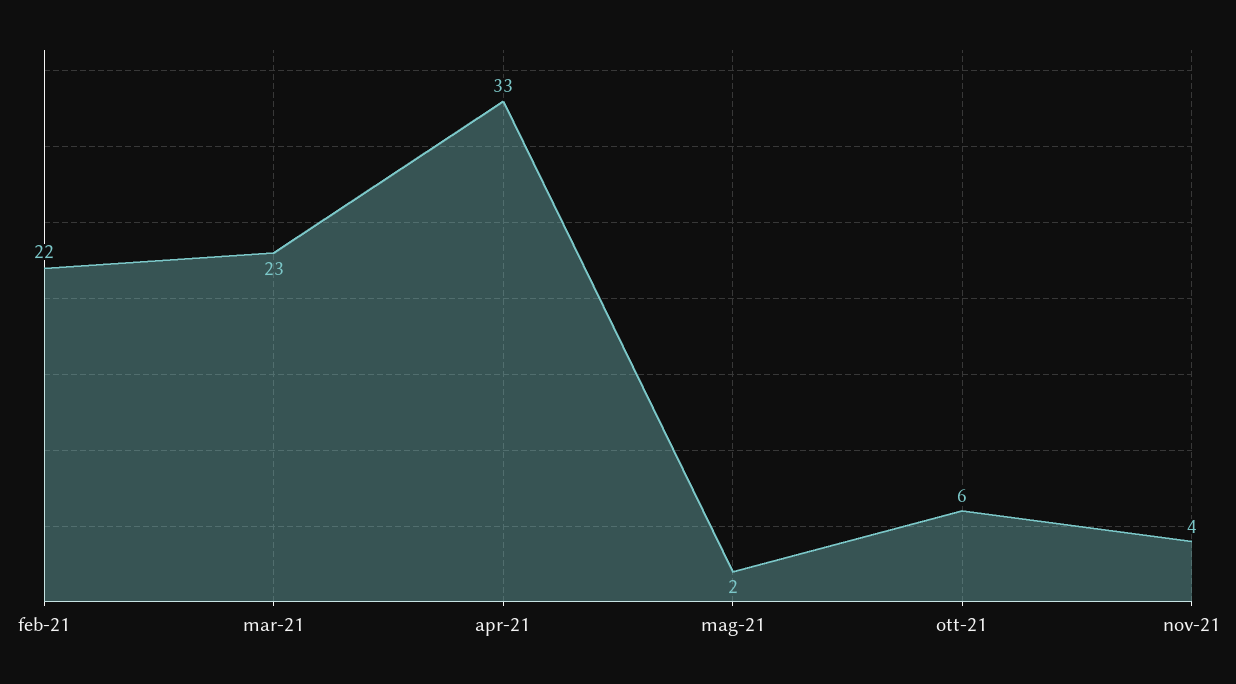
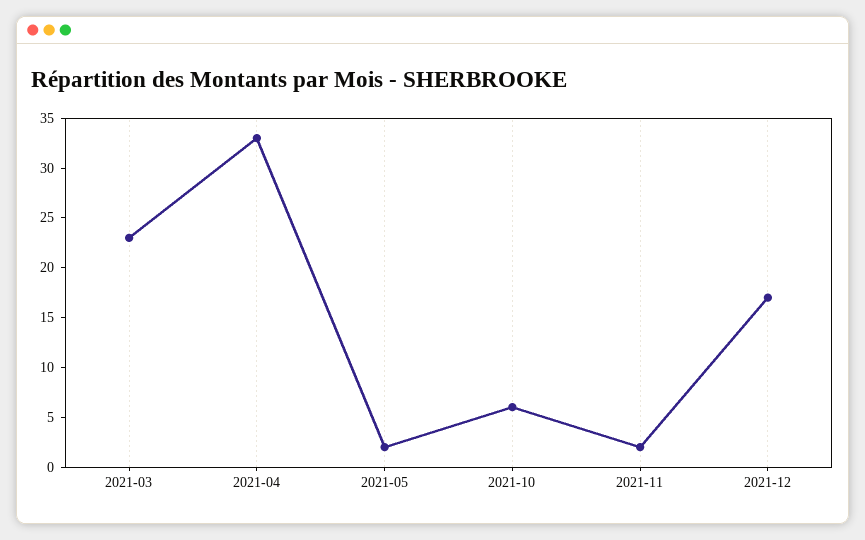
feb-21: 22 -> none
nov-21: 4 -> 2
2021-12: none -> 17

